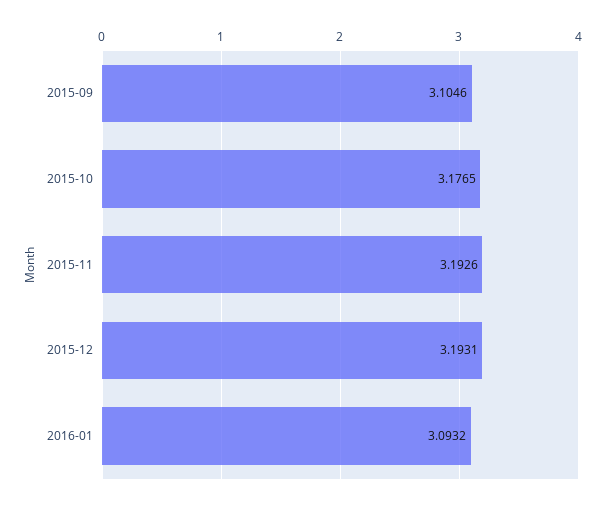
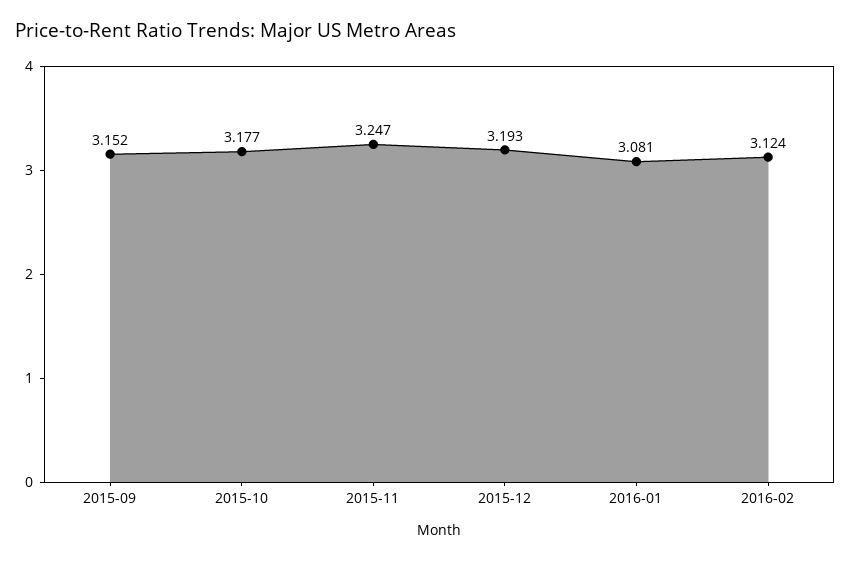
2015-09: 3.1046 -> 3.152
2015-11: 3.1926 -> 3.247
2016-01: 3.0932 -> 3.081
2016-02: none -> 3.124

